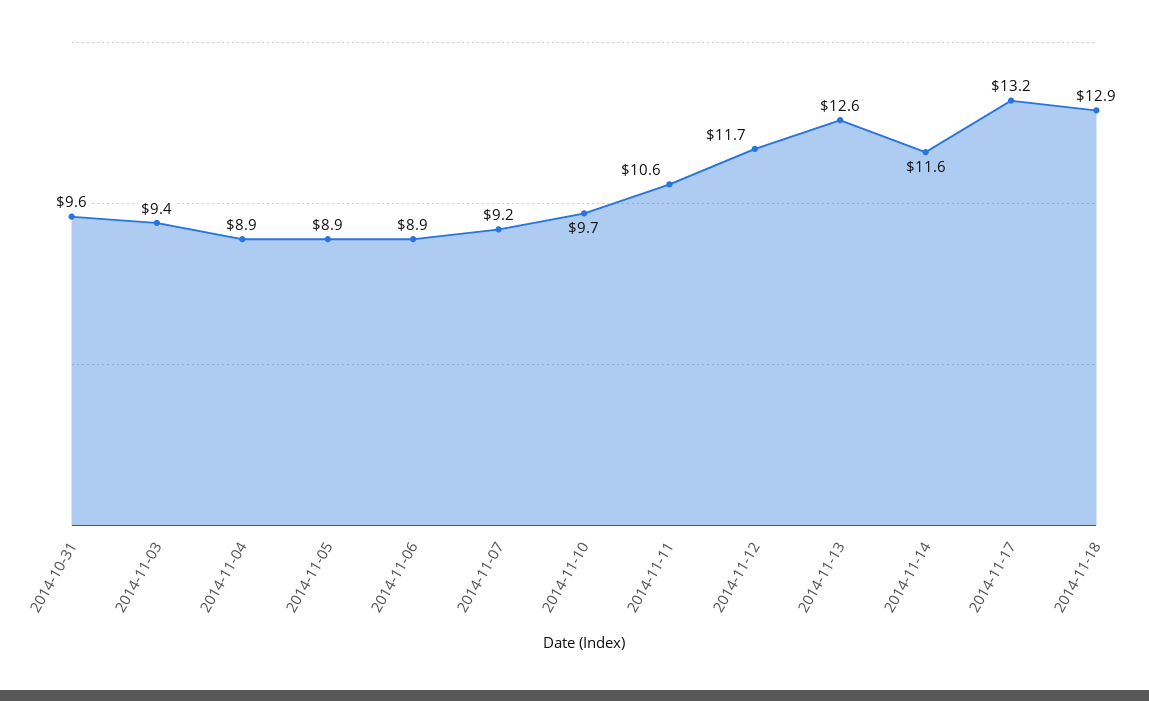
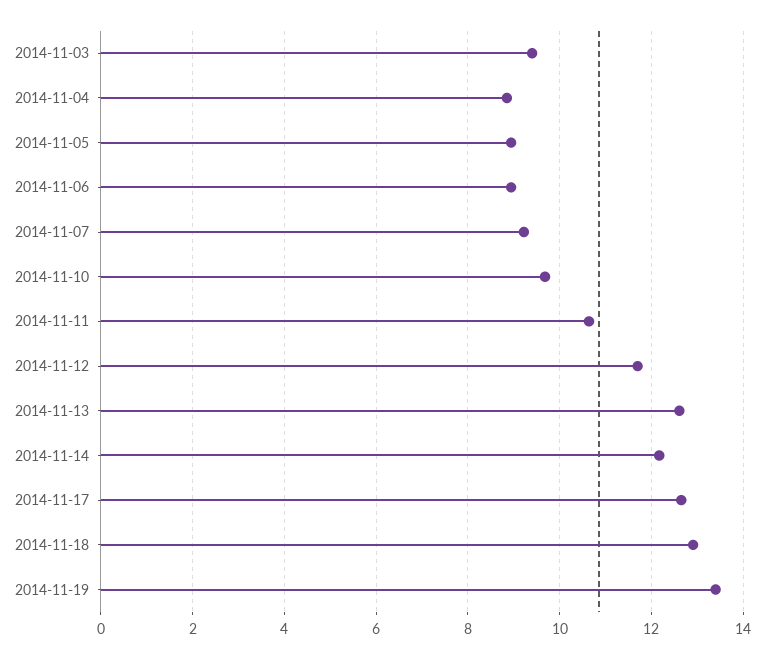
2014-10-31: 9.6 -> none
2014-11-14: 11.6 -> 12.2
2014-11-17: 13.2 -> 12.6
2014-11-19: none -> 13.4

